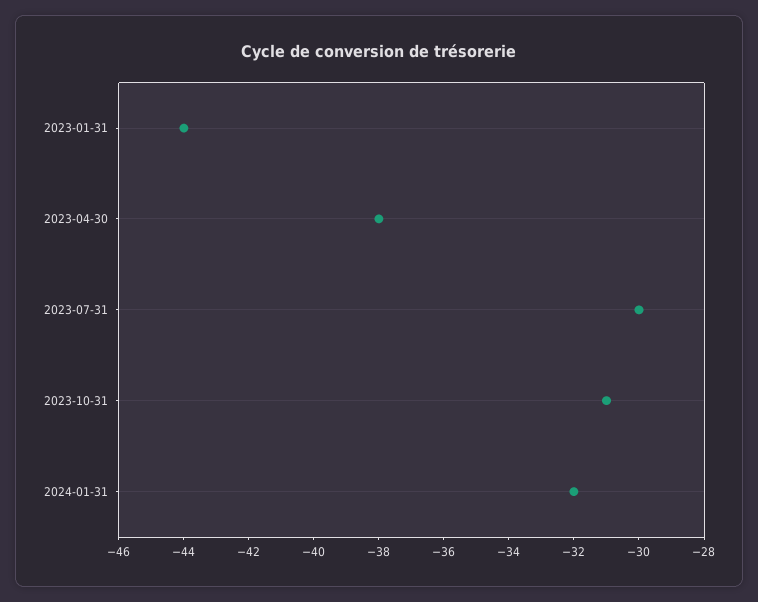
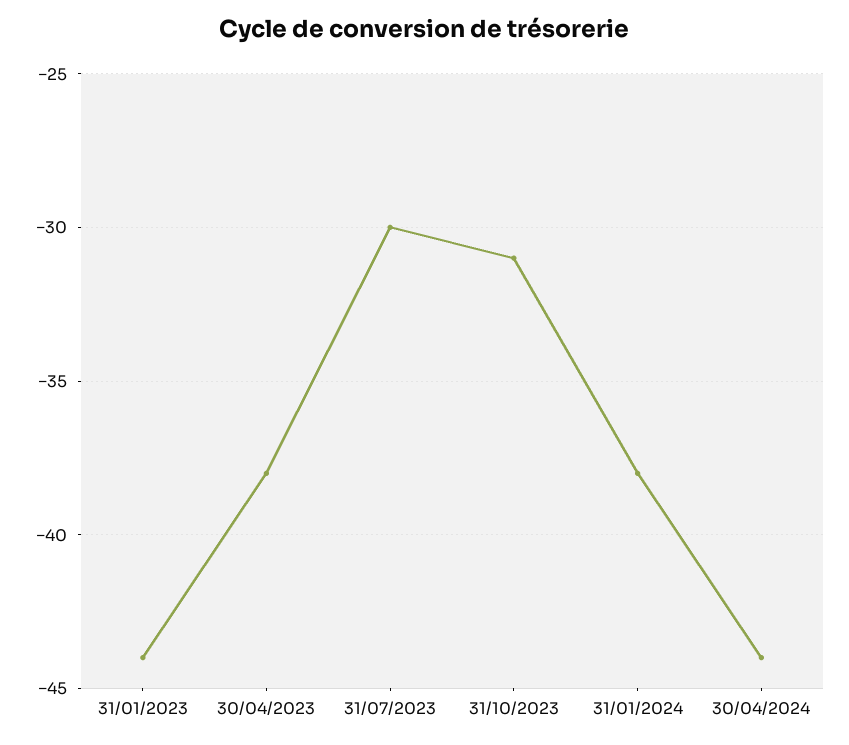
2024-01-31: -32 -> -38
30/04/2024: none -> -44

